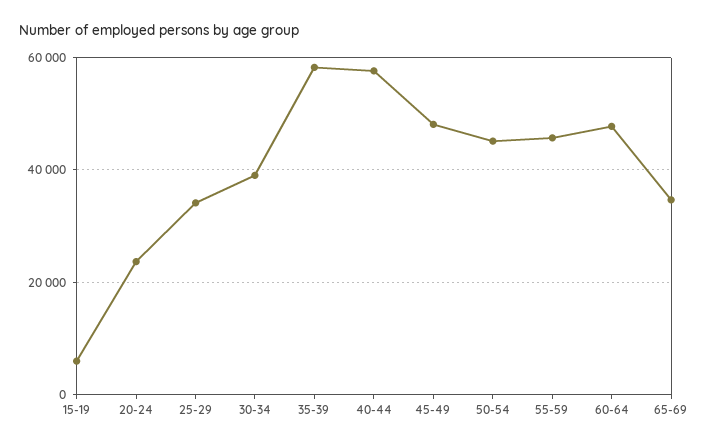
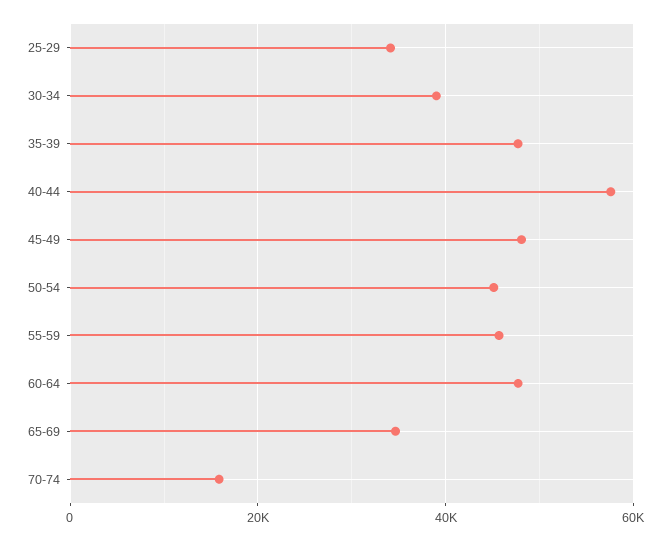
15-19: 6000 -> none
20-24: 24000 -> none
35-39: 58000 -> 48000
70-74: none -> 16000

